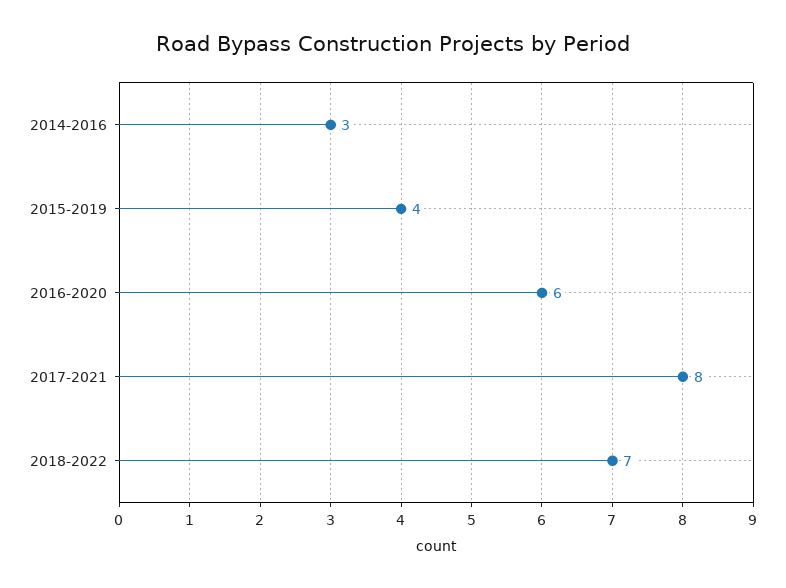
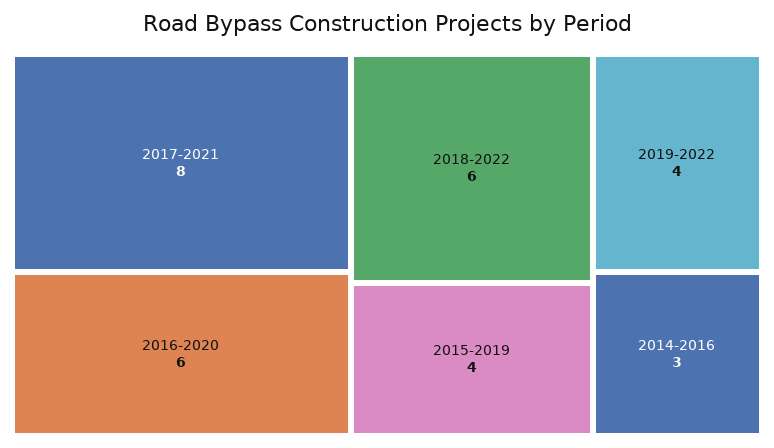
2018-2022: 7 -> 6
2019-2022: none -> 4

